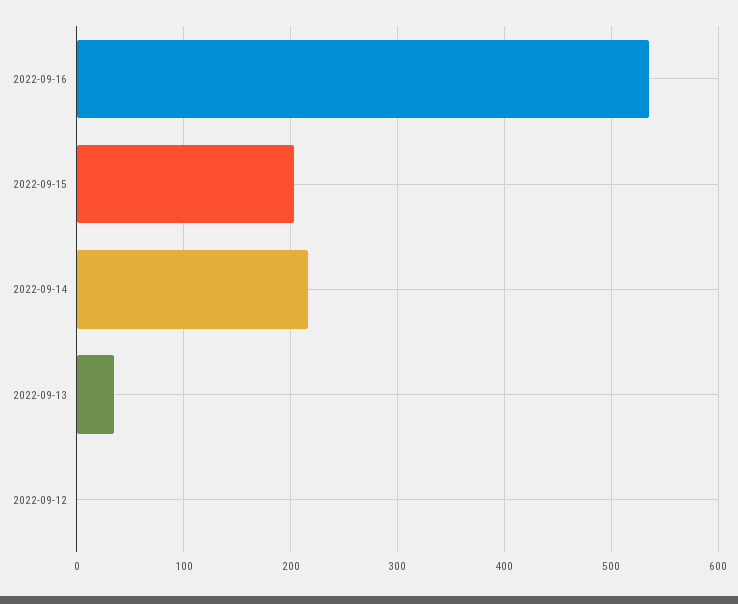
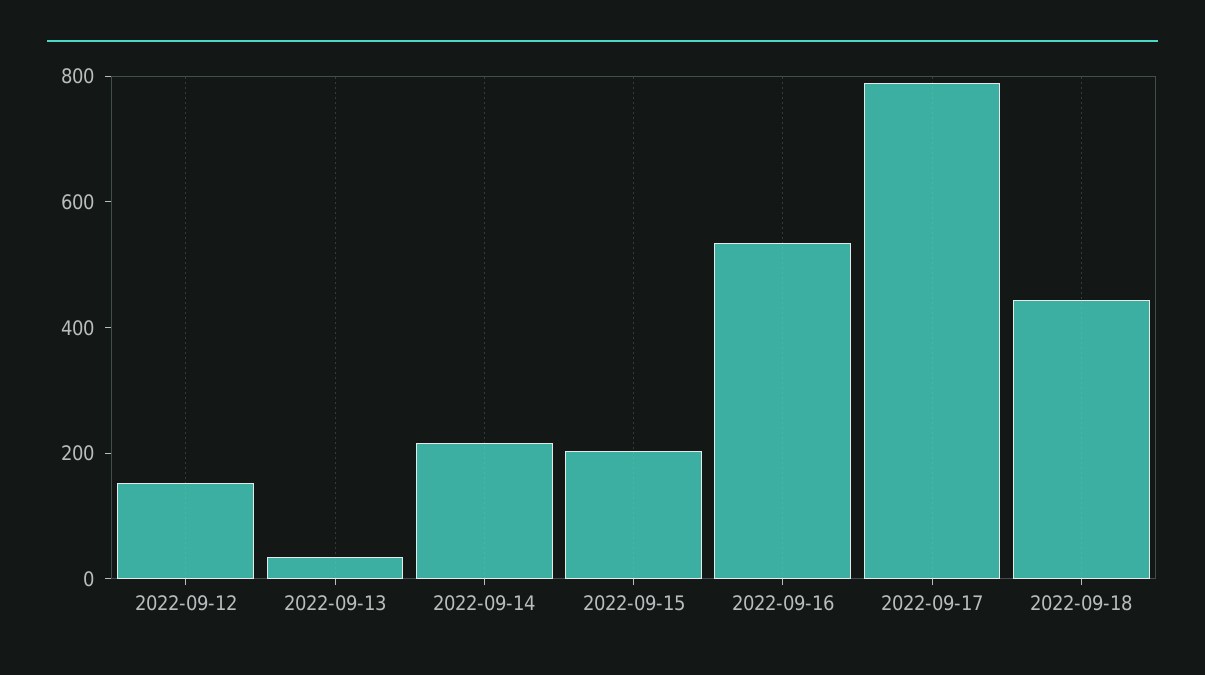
2022-09-12: 0 -> 150
2022-09-17: none -> 800
2022-09-18: none -> 450

